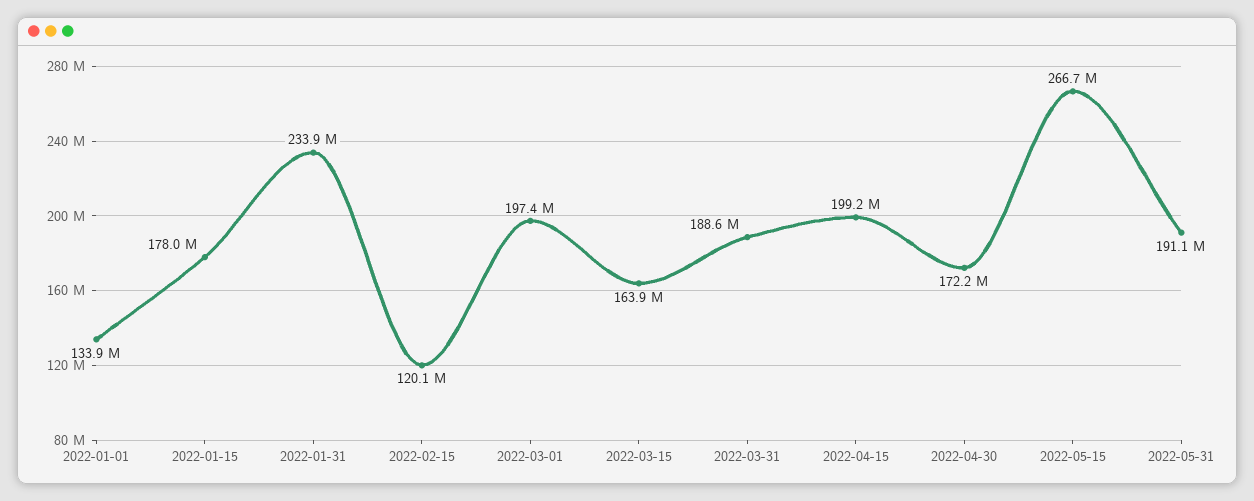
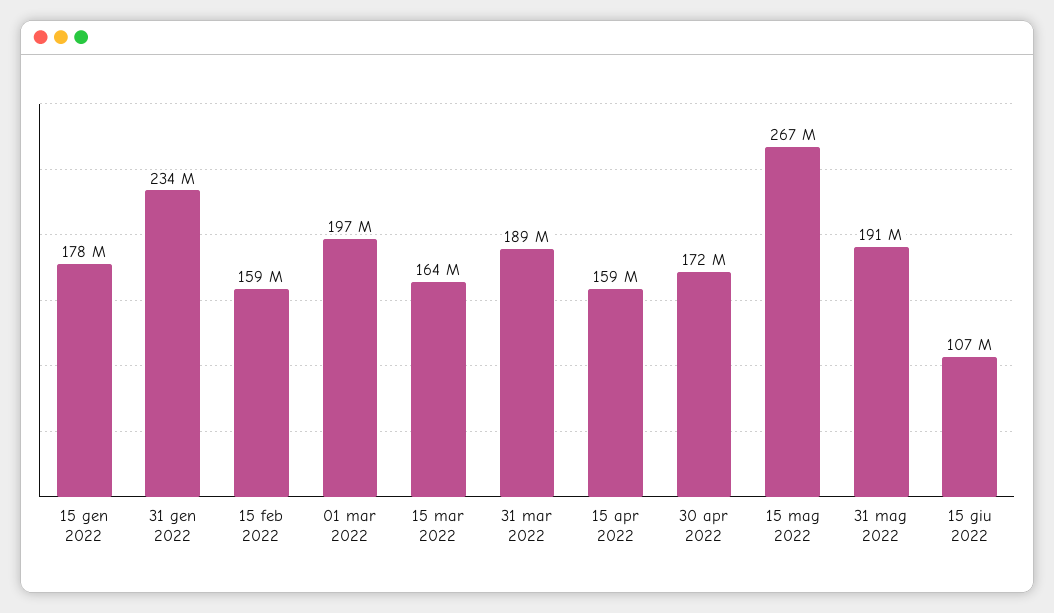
2022-01-01: 133900000 -> none
2022-02-15: 120100000 -> 159000000
2022-04-15: 199200000 -> 159000000
15 giu 2022: none -> 107000000

